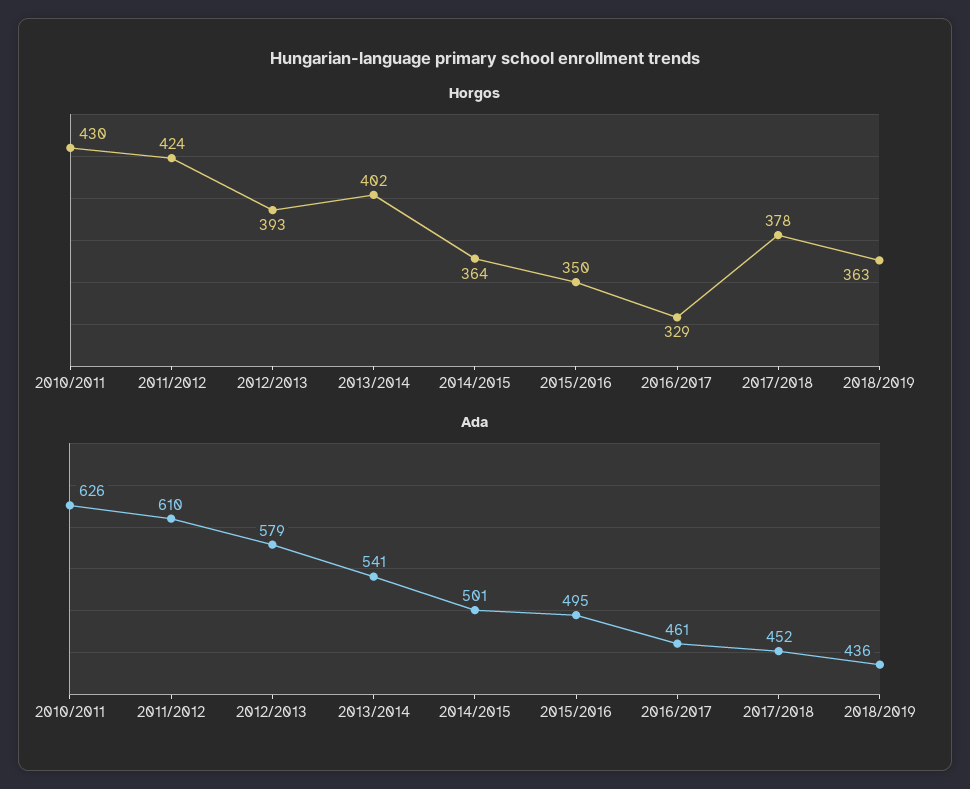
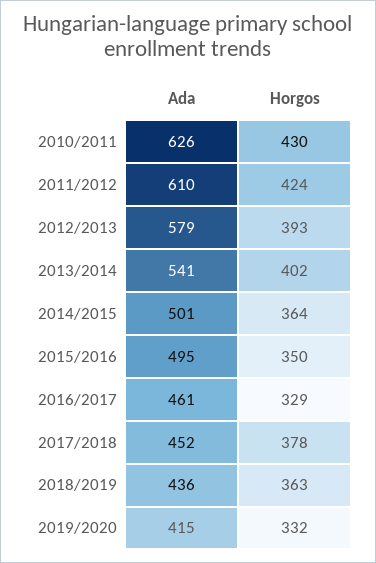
Ada, 2019/2020: none -> 415
Horgos, 2019/2020: none -> 332

